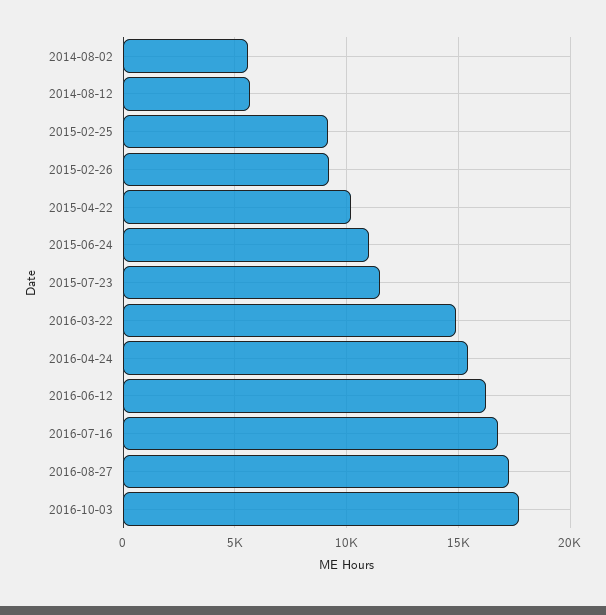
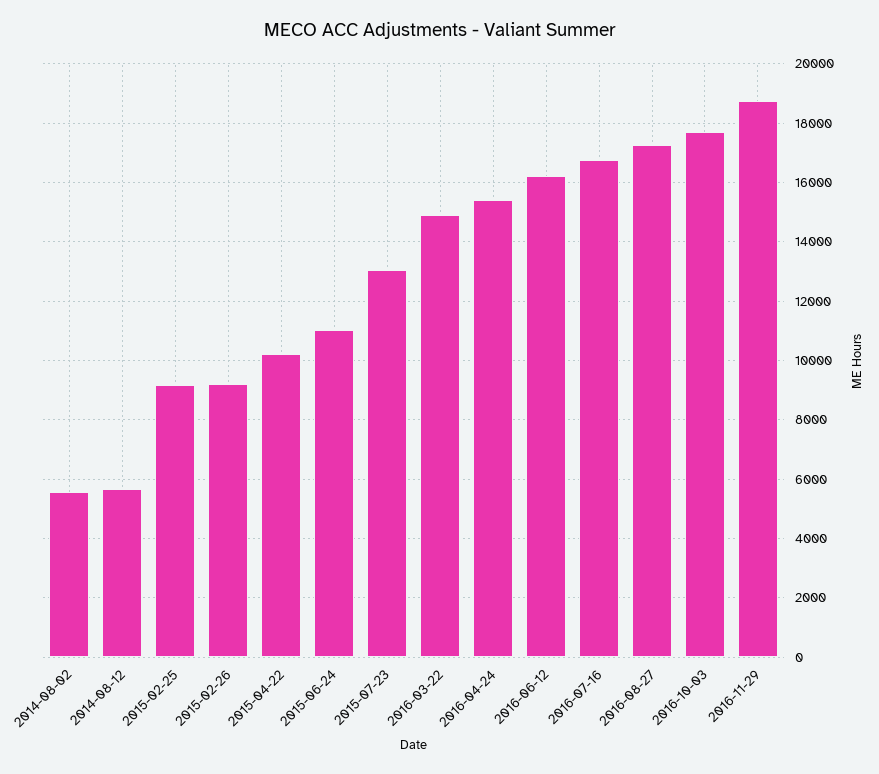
2015-07-23: 11500 -> 13000
2016-11-29: none -> 18750

